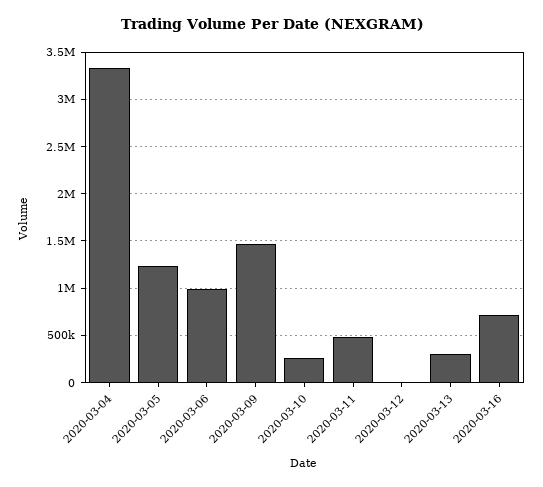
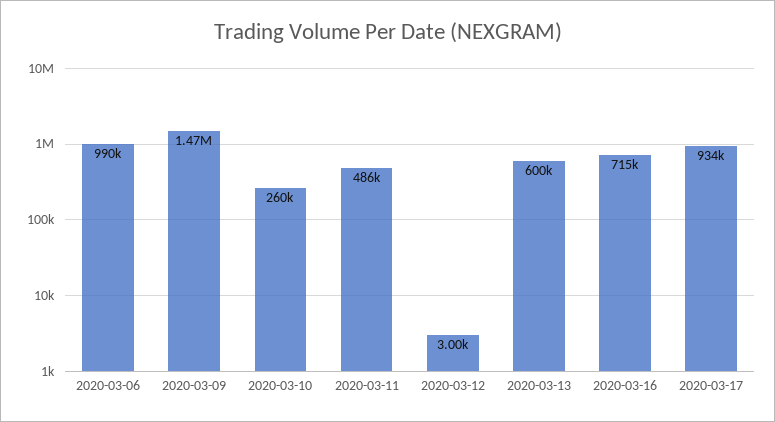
2020-03-04: 3300000 -> none
2020-03-05: 1200000 -> none
2020-03-13: 300000 -> 600000
2020-03-17: none -> 934000

